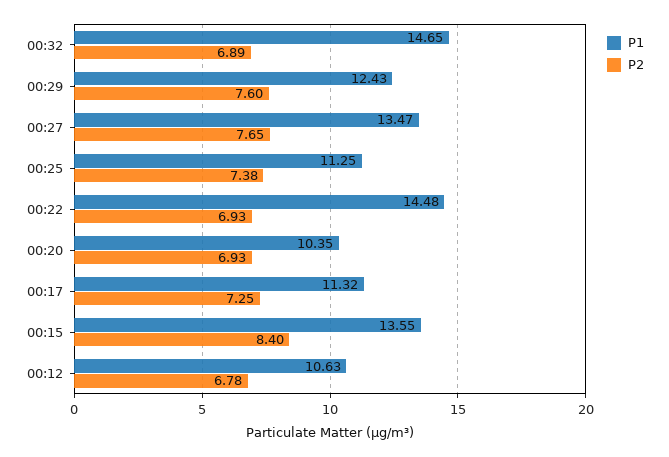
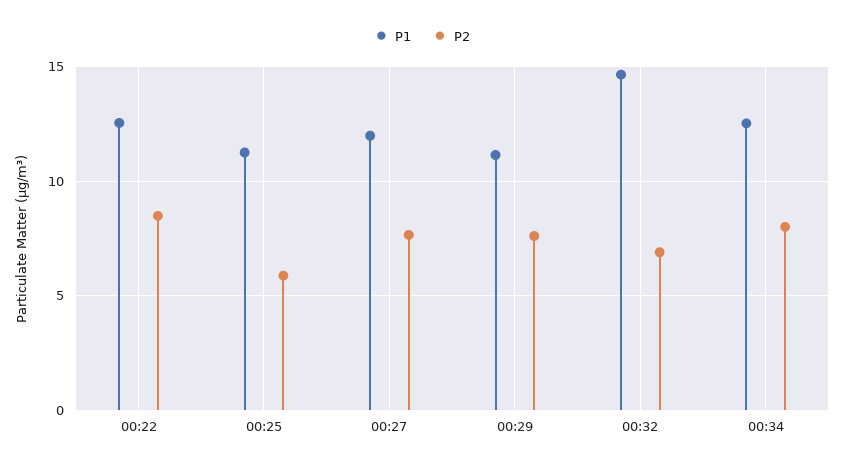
P1, 00:29: 12.43 -> 11
P1, 00:27: 13.47 -> 12
P2, 00:25: 7.38 -> 6
P1, 00:22: 14.48 -> 12.5
P2, 00:22: 6.93 -> 8.5
P1, 00:20: 10.35 -> none
P2, 00:20: 6.93 -> none
P1, 00:17: 11.32 -> none
P2, 00:17: 7.25 -> none
P1, 00:15: 13.55 -> none
P2, 00:15: 8.4 -> none
P1, 00:12: 10.63 -> none
P2, 00:12: 6.78 -> none
P1, 00:34: none -> 12.5
P2, 00:34: none -> 8

